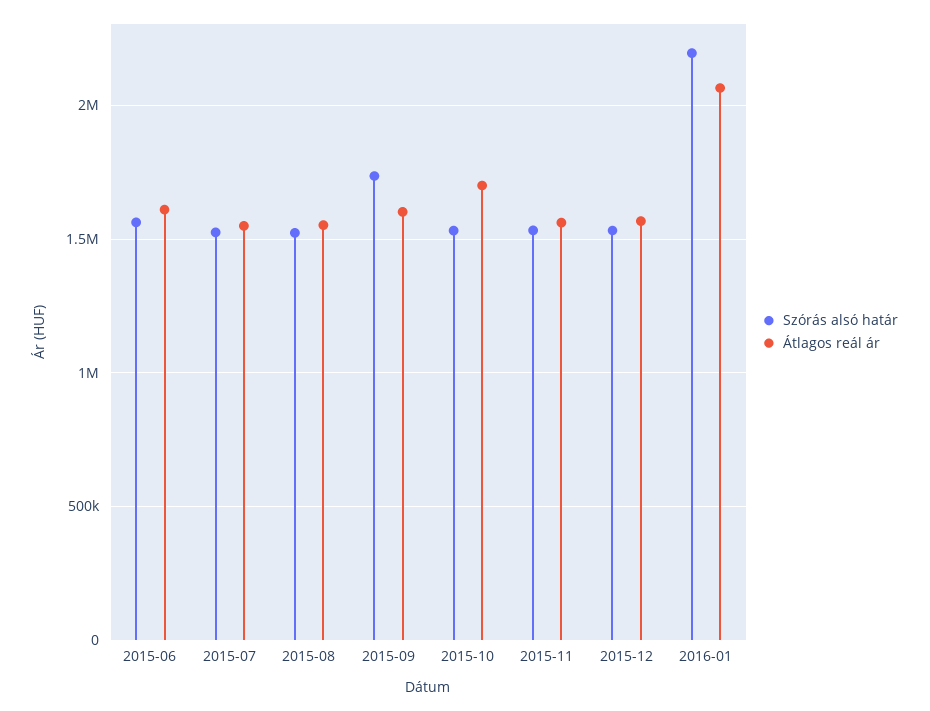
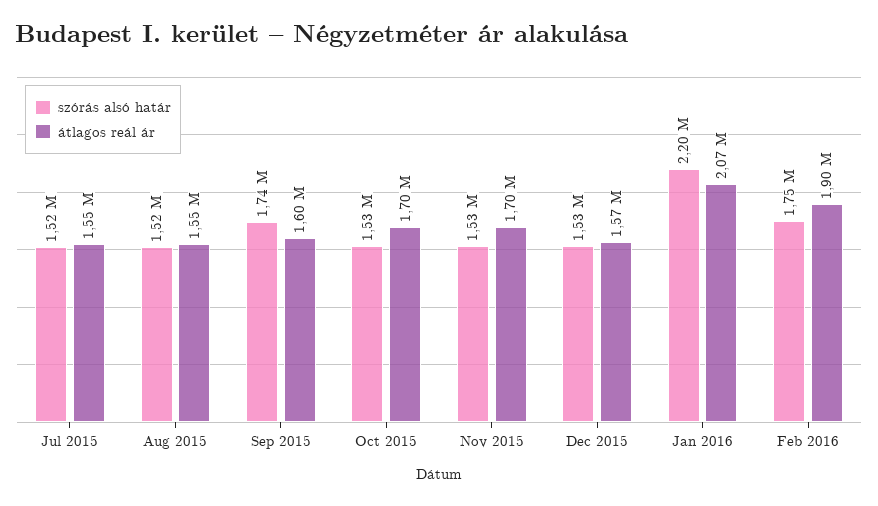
Szórás alsó határ, 2015-06: 1550000 -> none
Átlagos reál ár, 2015-06: 1600000 -> none
Átlagos reál ár, 2015-11: 1550000 -> 1700000
Szórás alsó határ, Feb 2016: none -> 1750000
Átlagos reál ár, Feb 2016: none -> 1900000

